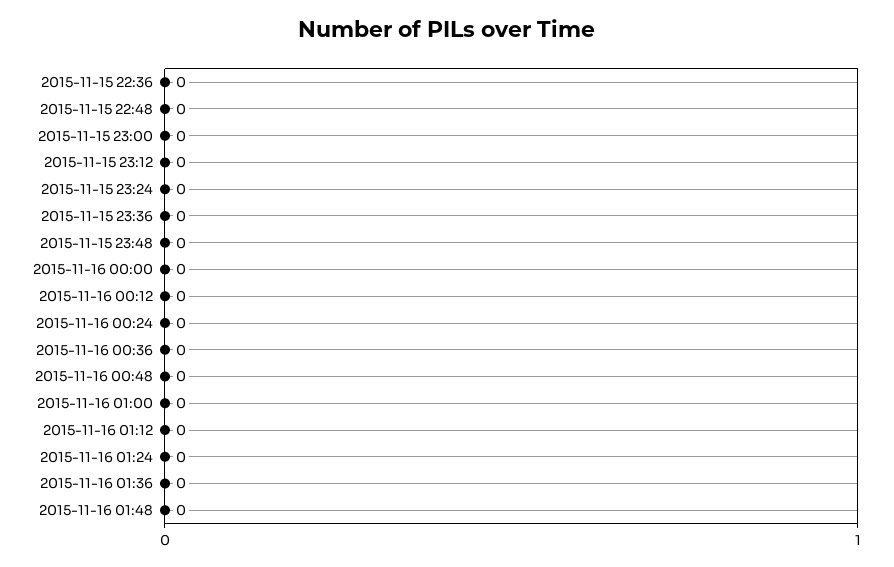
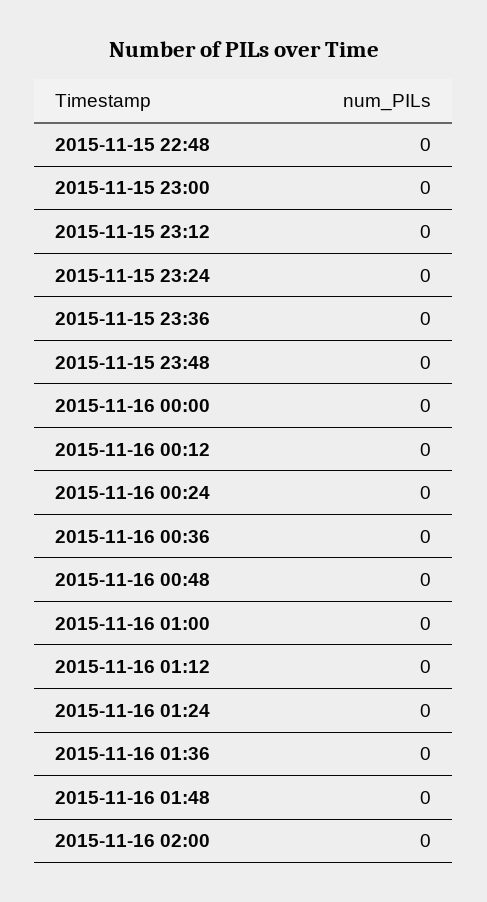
2015-11-15 22:36: 0 -> none
2015-11-16 02:00: none -> 0

